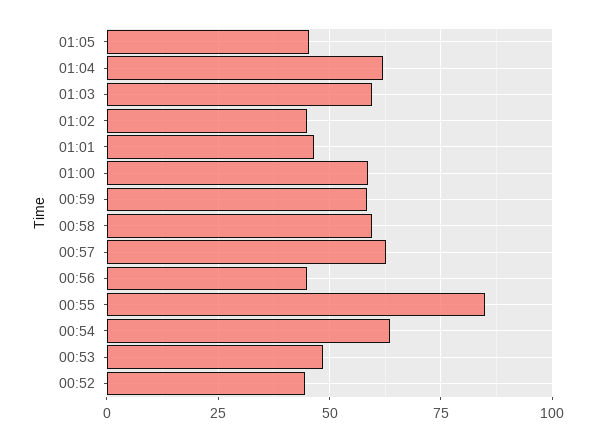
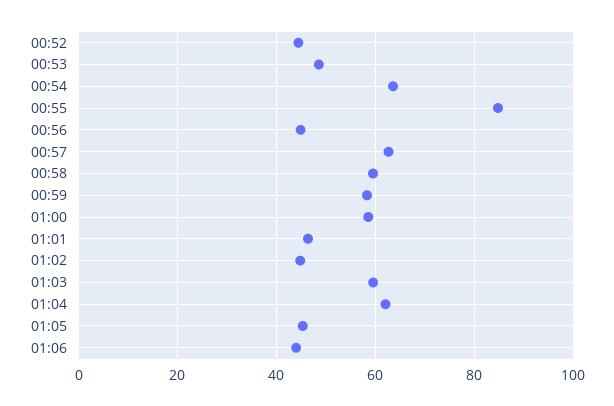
01:06: none -> 44

